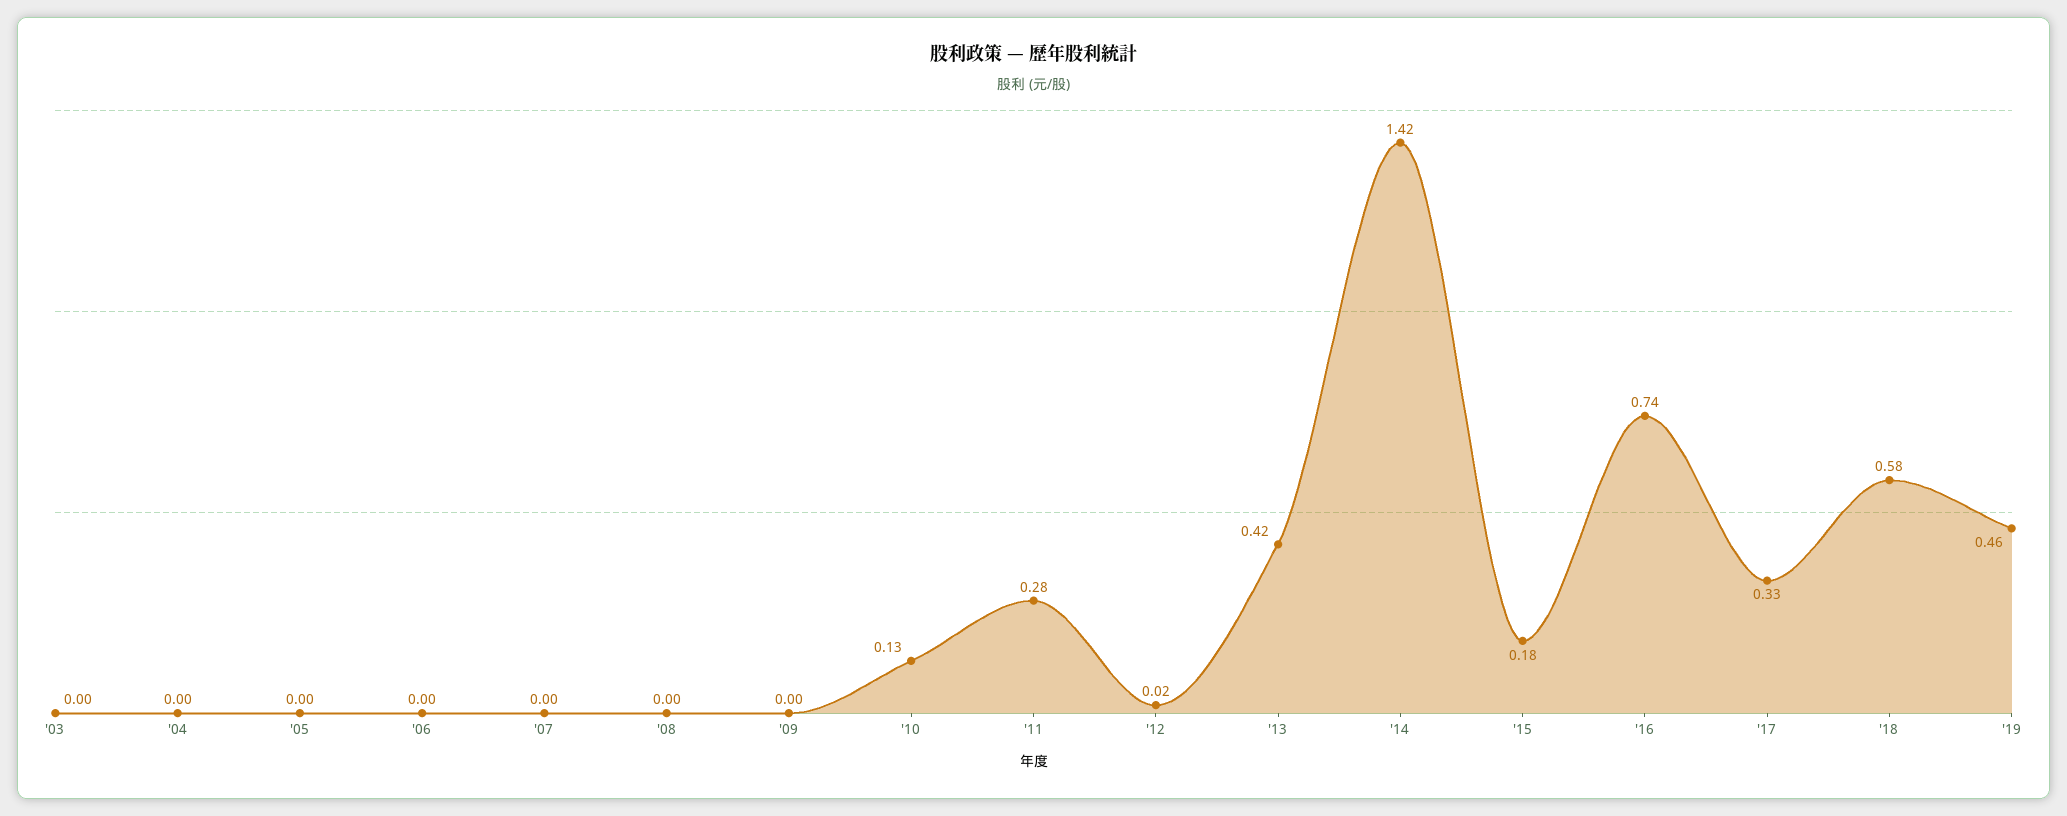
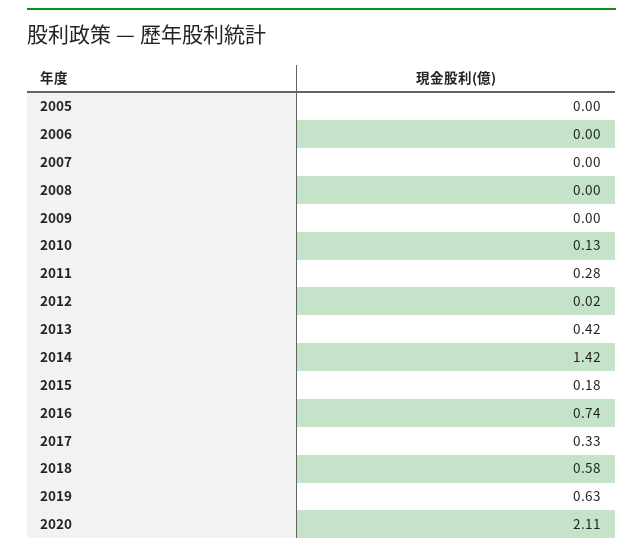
'03: 0 -> none
'04: 0 -> none
'19: 0.46 -> 0.63
2020: none -> 2.11

